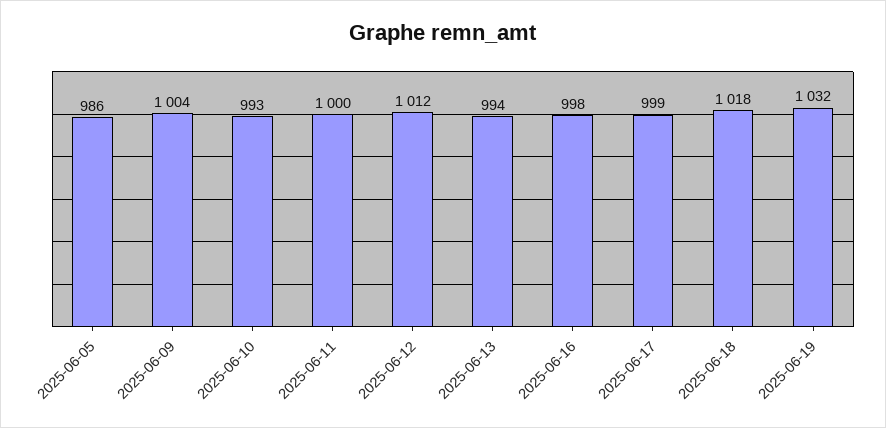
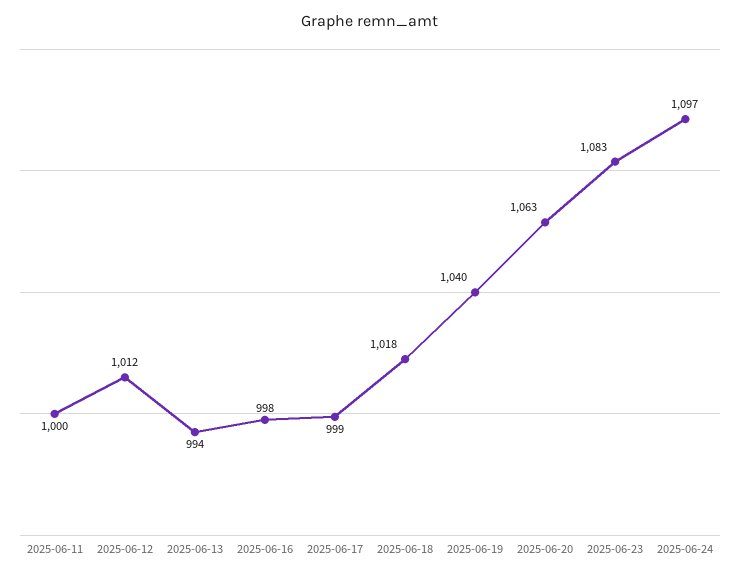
2025-06-05: 986 -> none
2025-06-09: 1004 -> none
2025-06-10: 993 -> none
2025-06-19: 1032 -> 1040
2025-06-20: none -> 1063
2025-06-23: none -> 1083
2025-06-24: none -> 1097

